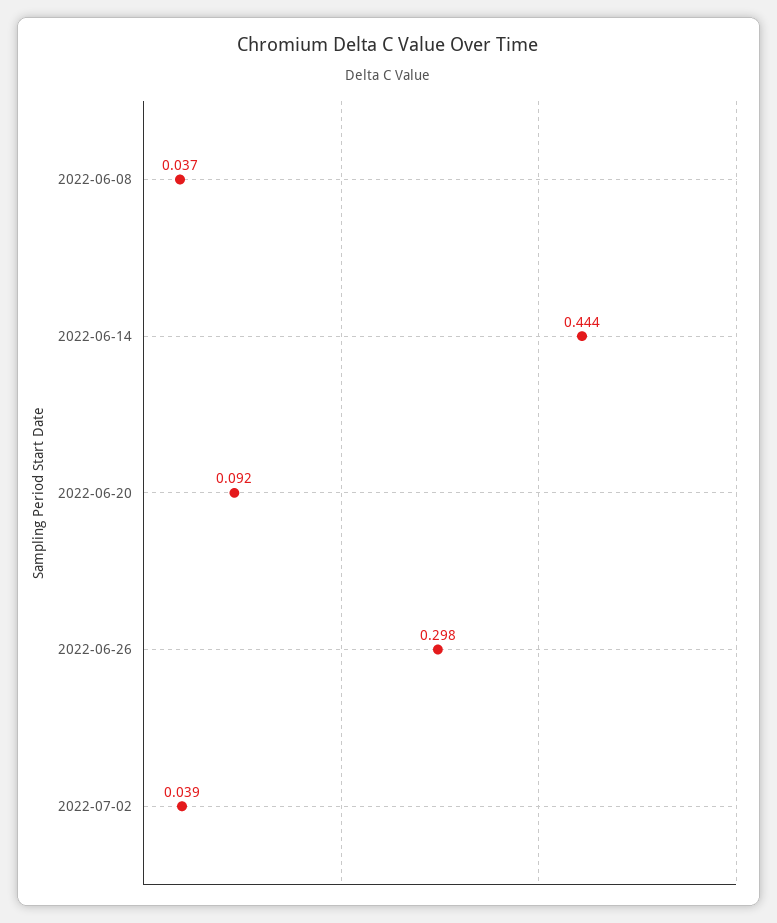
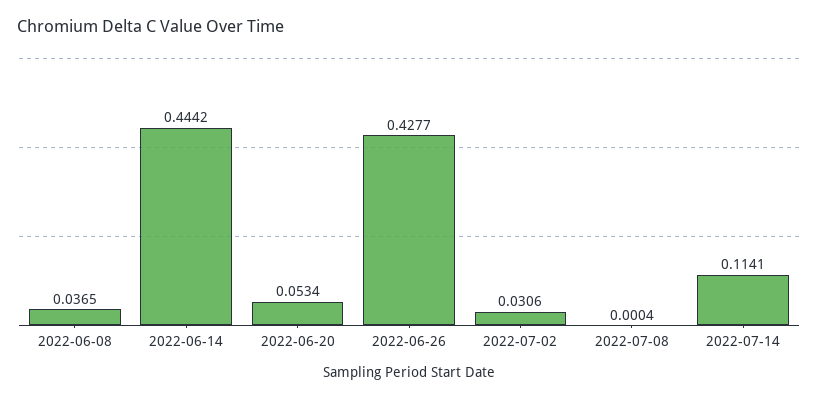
2022-06-20: 0.092 -> 0.0534
2022-06-26: 0.298 -> 0.4277
2022-07-02: 0.039 -> 0.0306
2022-07-08: none -> 0.0004
2022-07-14: none -> 0.1141

